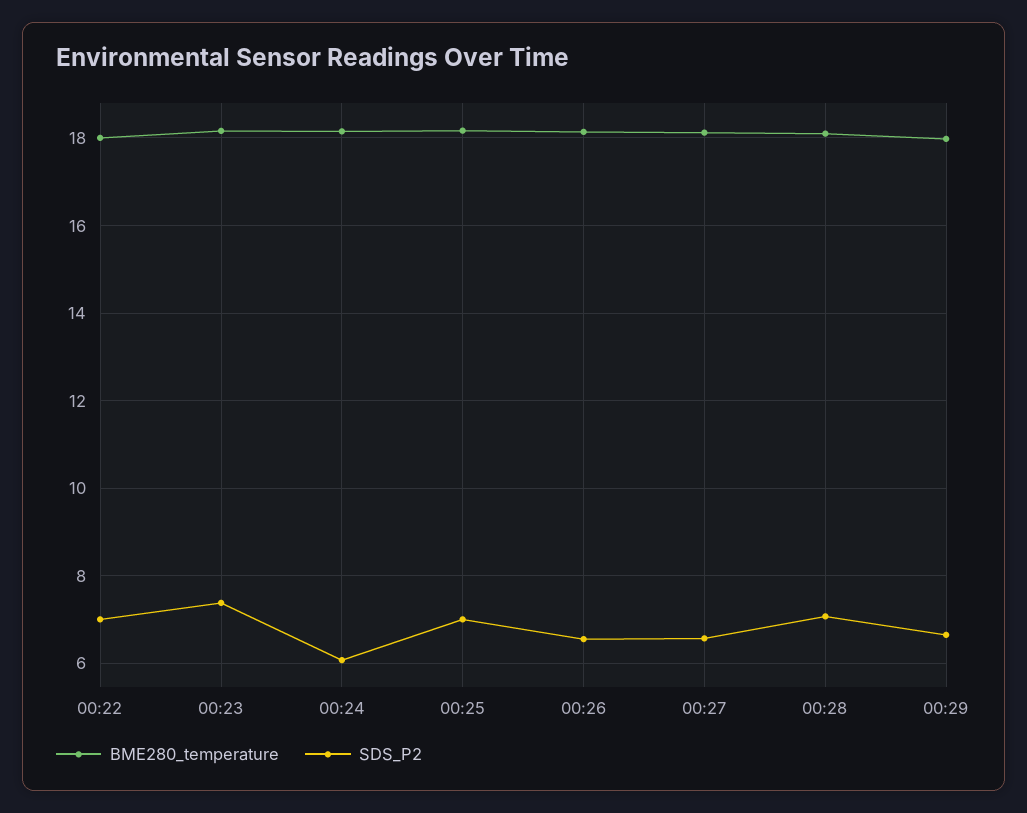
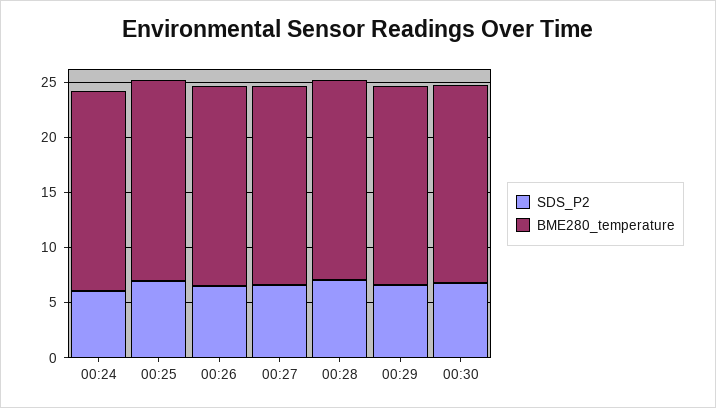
BME280_temperature, 00:22: 18 -> none
SDS_P2, 00:22: 7 -> none
BME280_temperature, 00:23: 18.2 -> none
SDS_P2, 00:23: 7.4 -> none
SDS_P2, 00:30: none -> 7
BME280_temperature, 00:30: none -> 18

